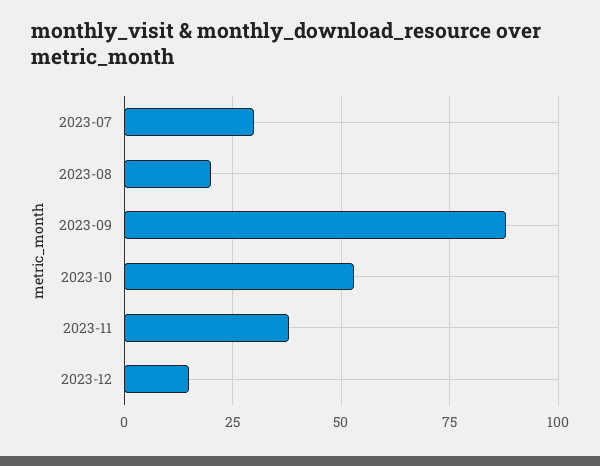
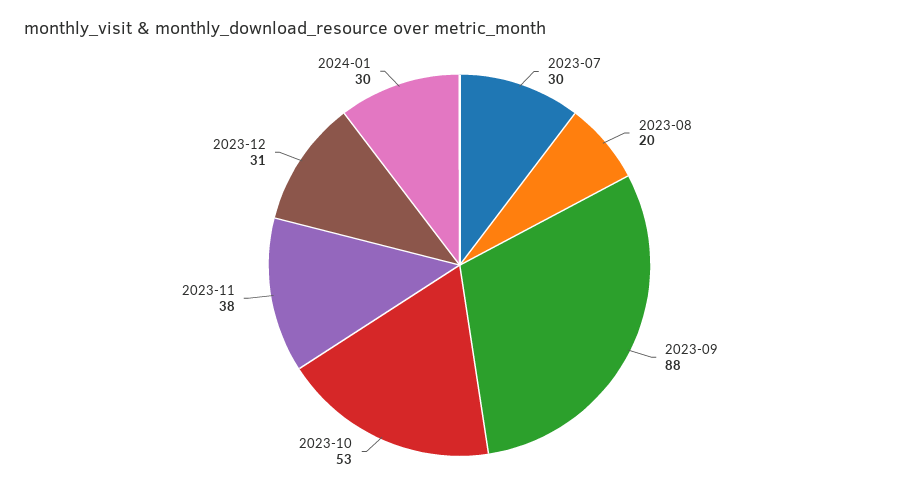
2023-12: 15 -> 31
2024-01: none -> 30

